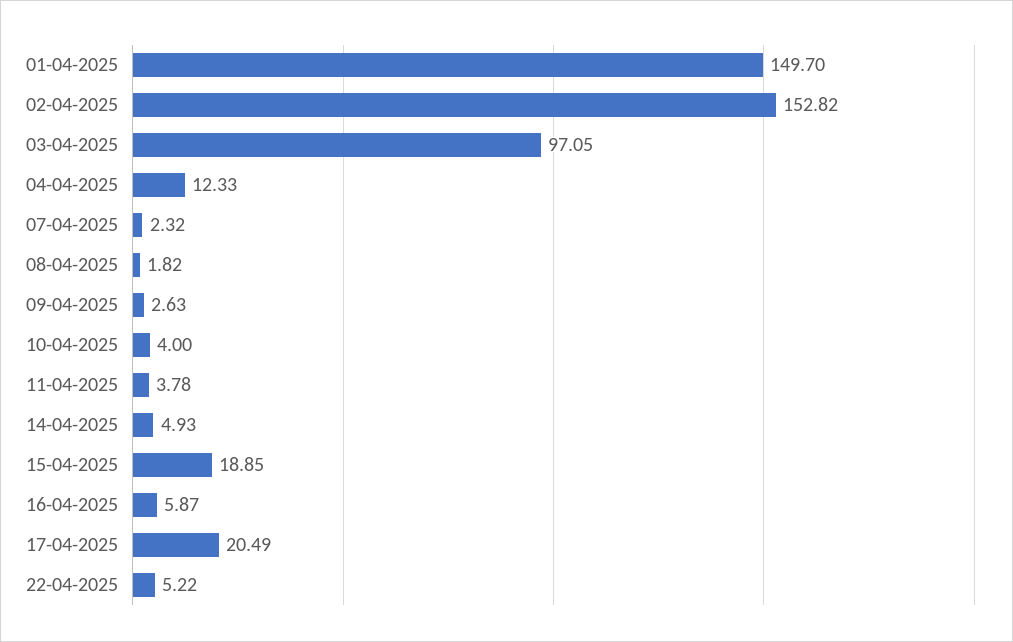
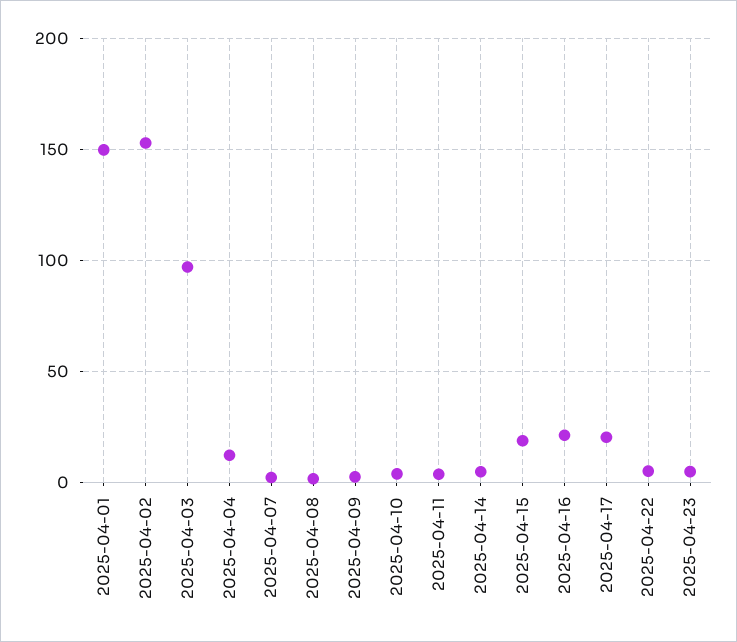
16-04-2025: 5.87 -> 20
2025-04-23: none -> 5

